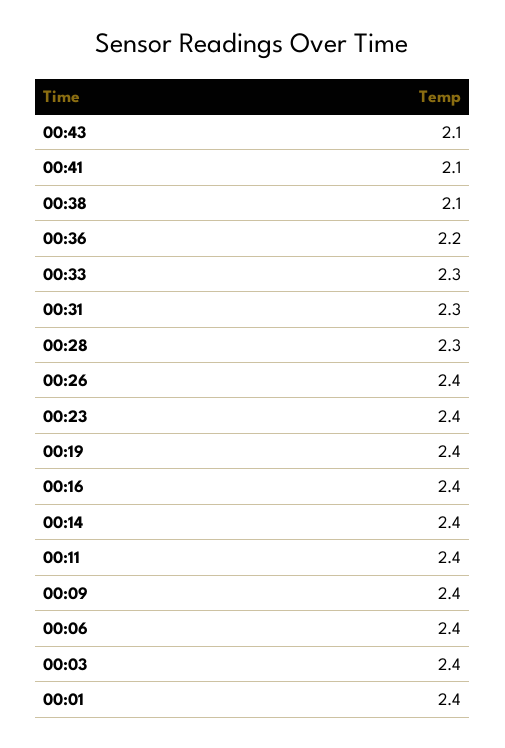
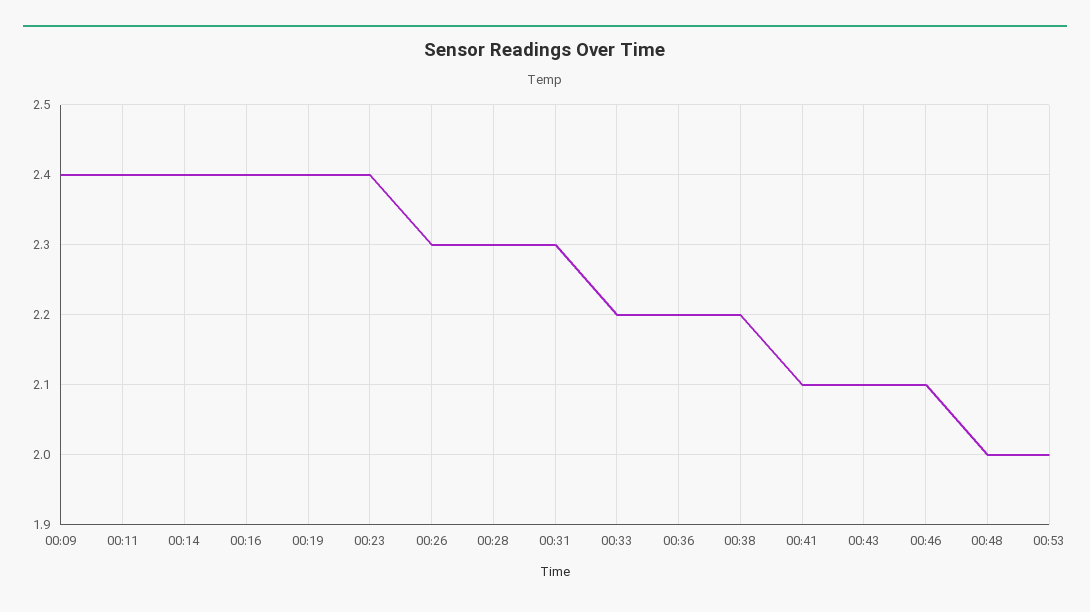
00:38: 2.1 -> 2.2
00:33: 2.3 -> 2.2
00:26: 2.4 -> 2.3
00:06: 2.4 -> none
00:03: 2.4 -> none
00:01: 2.4 -> none
00:46: none -> 2.1
00:48: none -> 2
00:53: none -> 2

